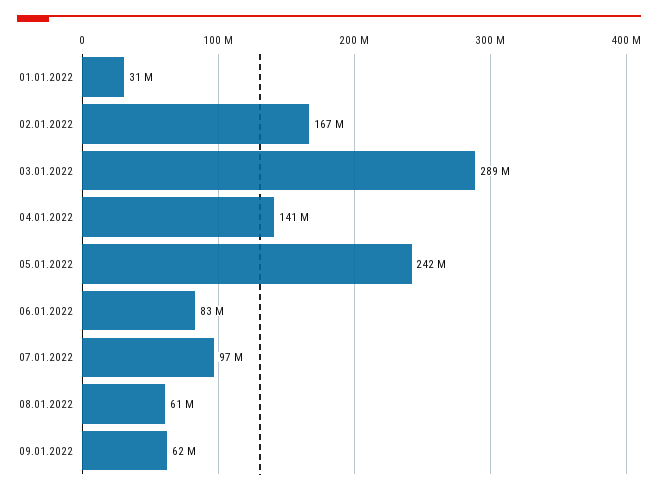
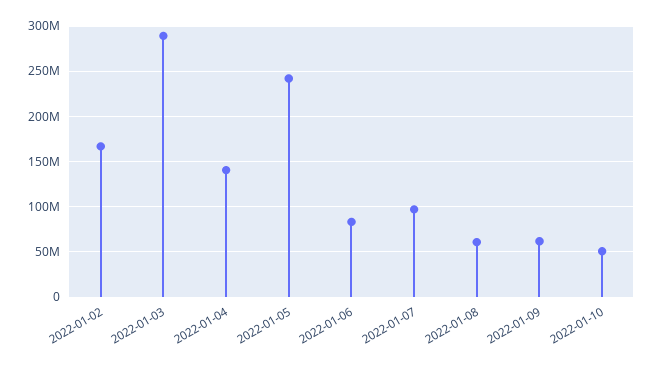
01.01.2022: 31000000 -> none
2022-01-10: none -> 50000000

